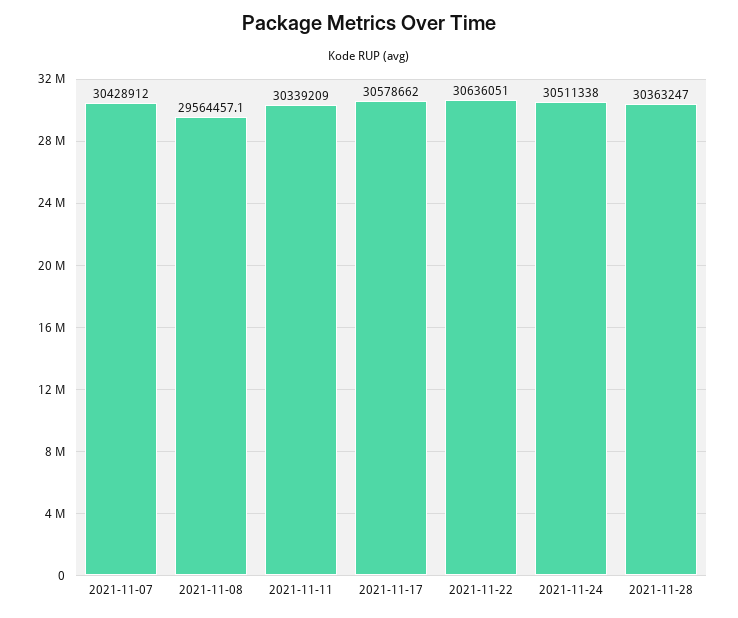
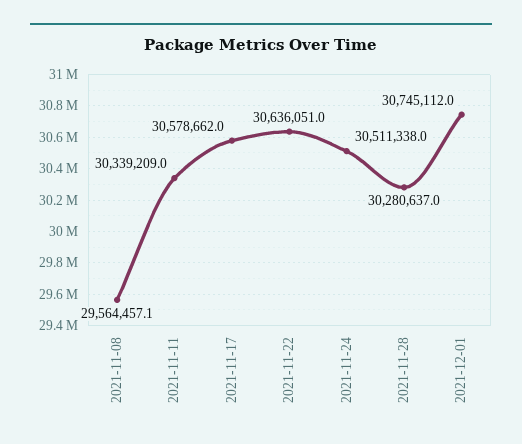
2021-11-07: 30428912 -> none
2021-11-28: 30363247 -> 30280637
2021-12-01: none -> 30745112

